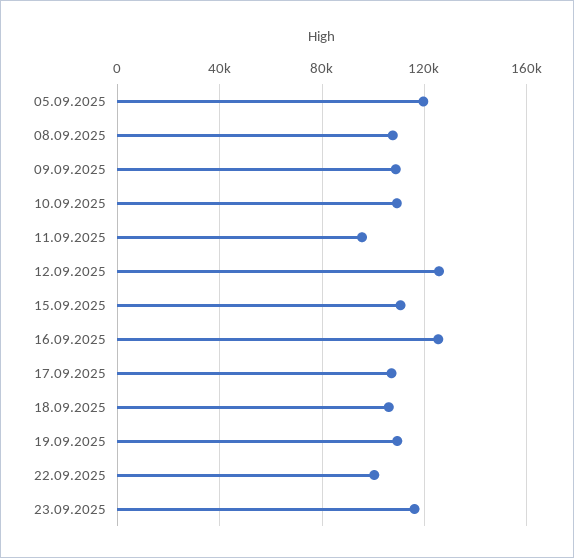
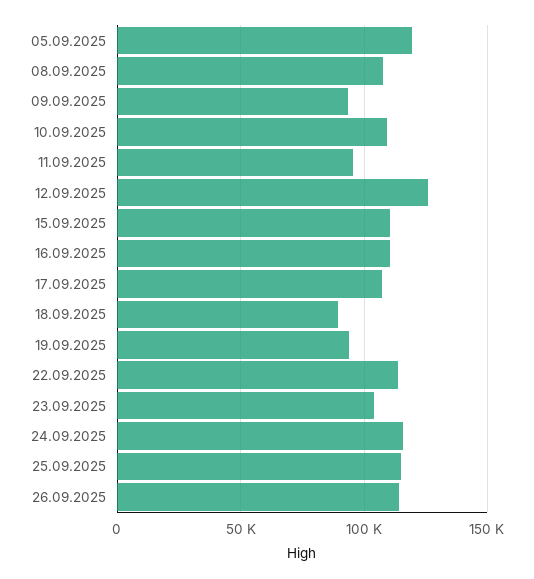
09.09.2025: 110000 -> 95000
16.09.2025: 125000 -> 110000
18.09.2025: 105000 -> 90000
19.09.2025: 110000 -> 95000
22.09.2025: 100000 -> 115000
23.09.2025: 115000 -> 105000
24.09.2025: none -> 115000
25.09.2025: none -> 115000
26.09.2025: none -> 115000

